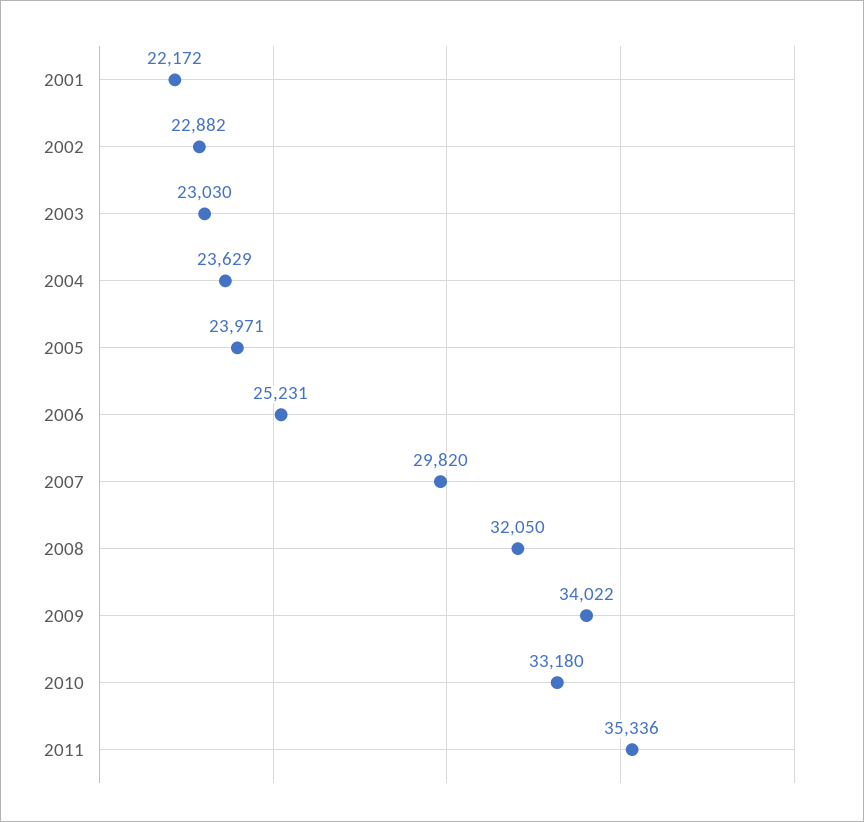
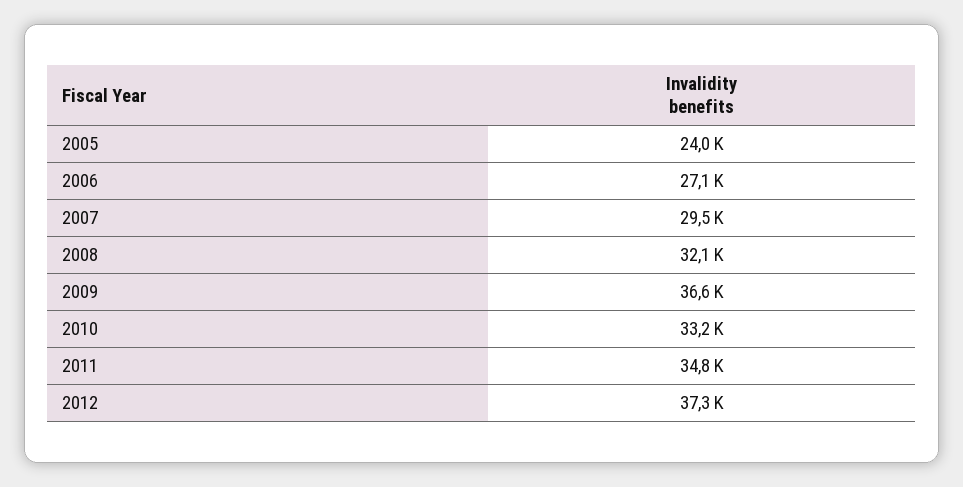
2001: 22172 -> none
2002: 22882 -> none
2003: 23030 -> none
2004: 23629 -> none
2006: 25231 -> 27100
2007: 29820 -> 29500
2009: 34022 -> 36600
2011: 35336 -> 34800
2012: none -> 37300

